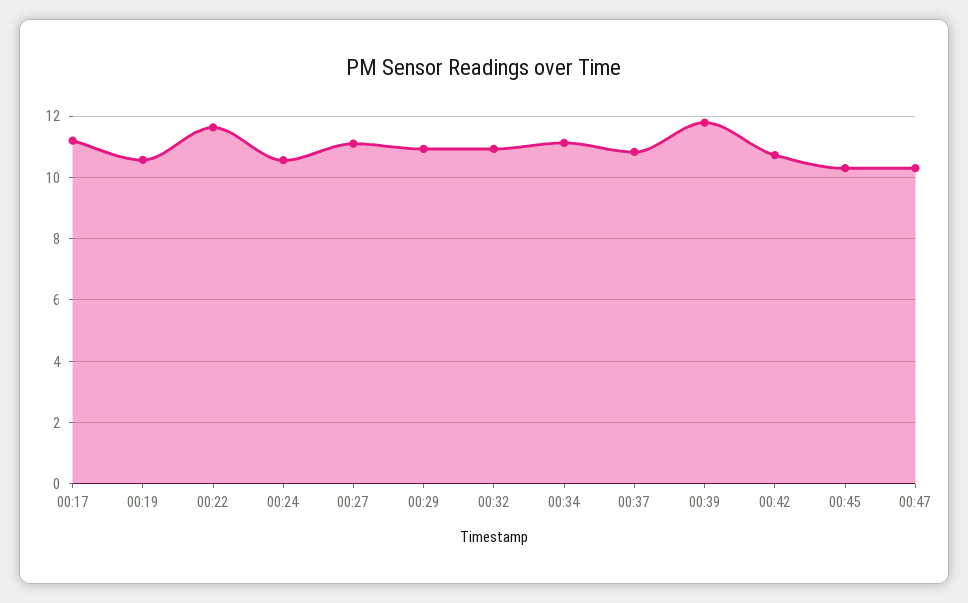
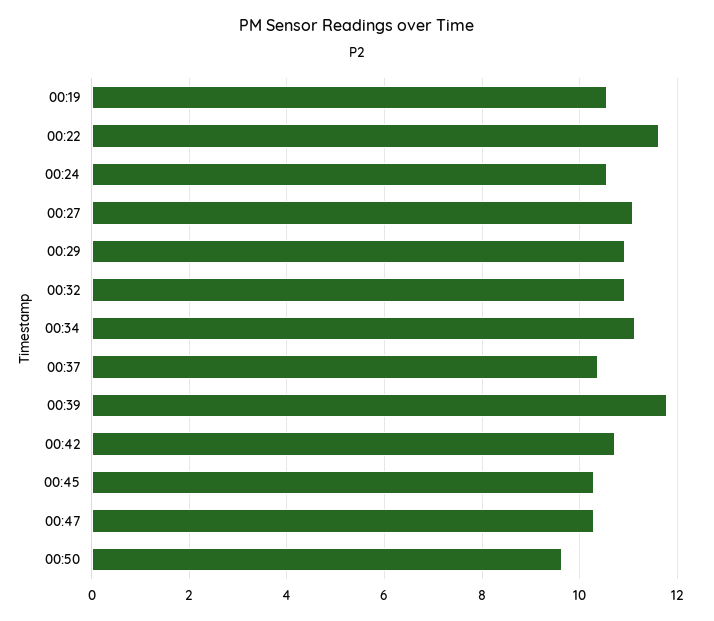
00:17: 11.2 -> none
00:37: 10.8 -> 10.4
00:50: none -> 9.6

